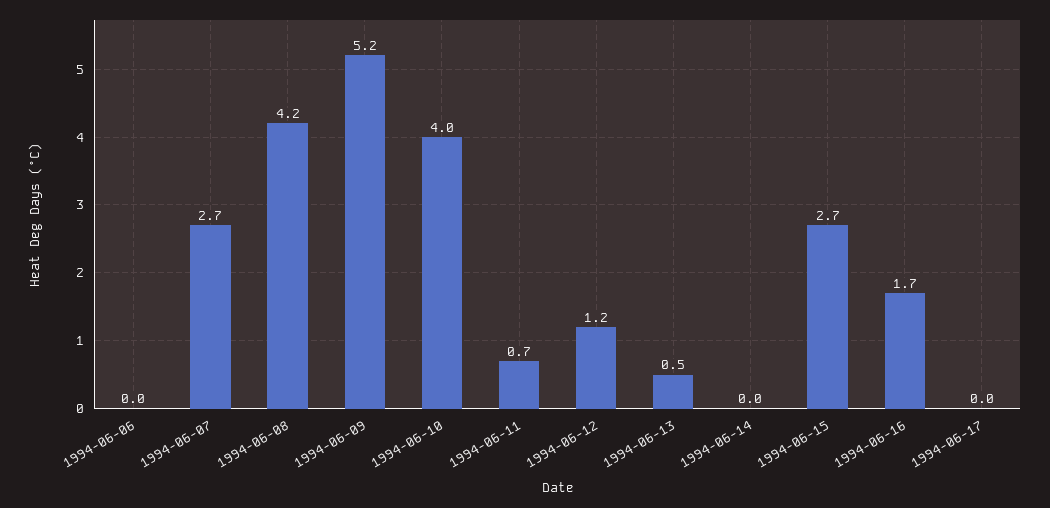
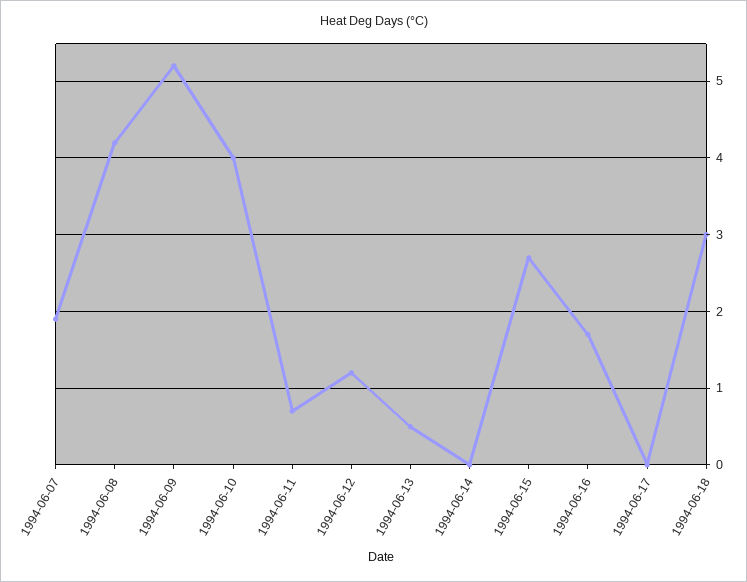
1994-06-06: 0 -> none
1994-06-07: 2.7 -> 1.9
1994-06-18: none -> 3

